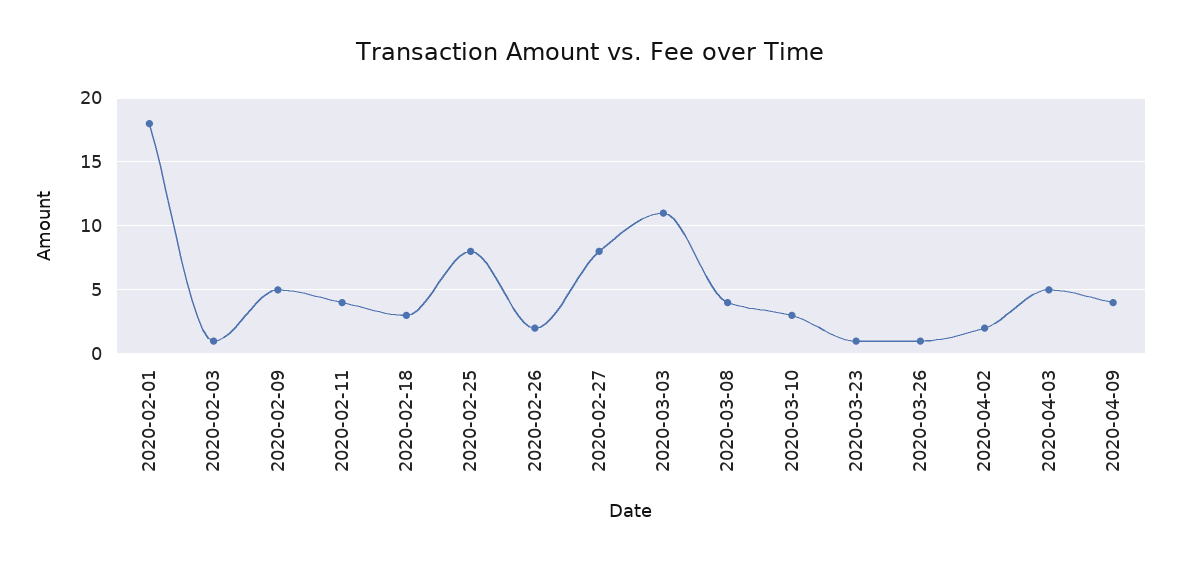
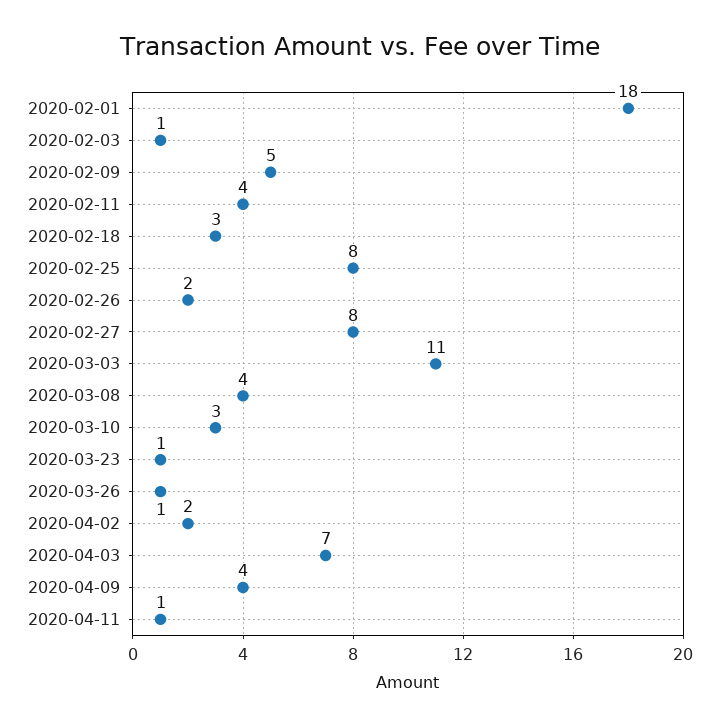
2020-04-03: 5 -> 7
2020-04-11: none -> 1

